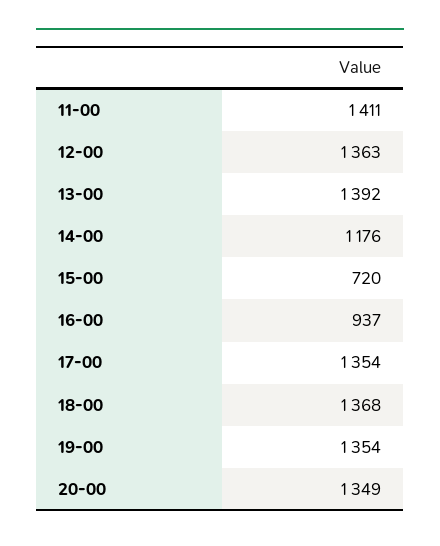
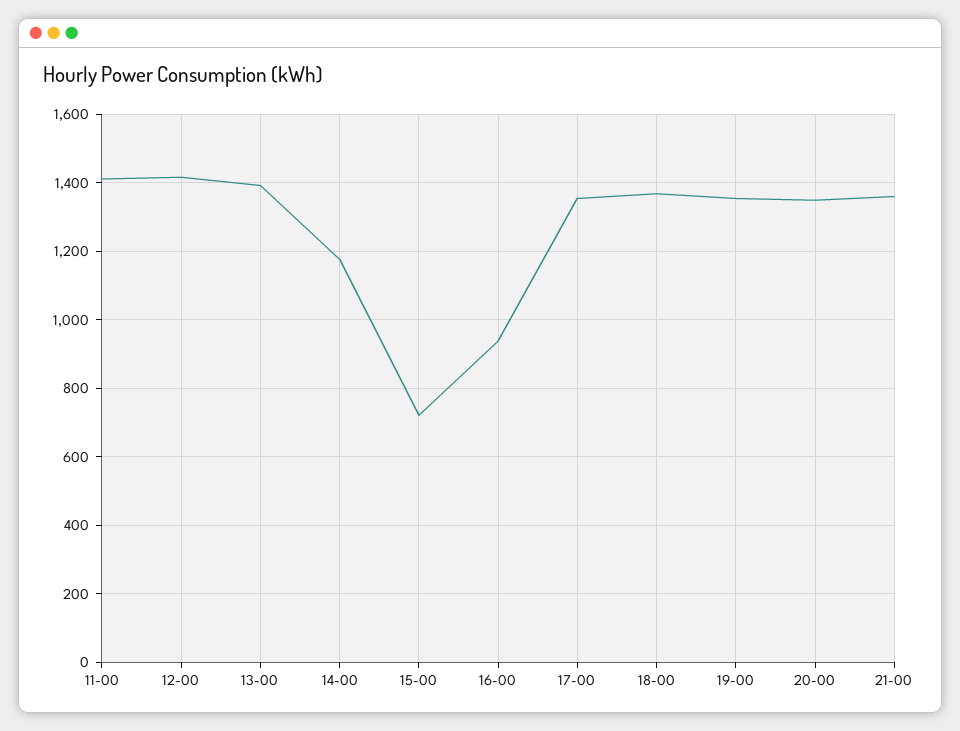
12-00: 1363 -> 1420
21-00: none -> 1360

